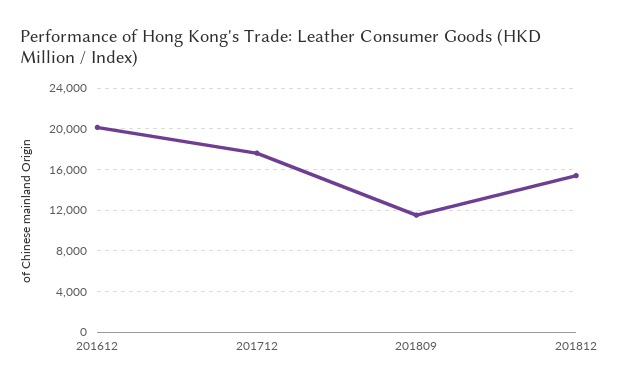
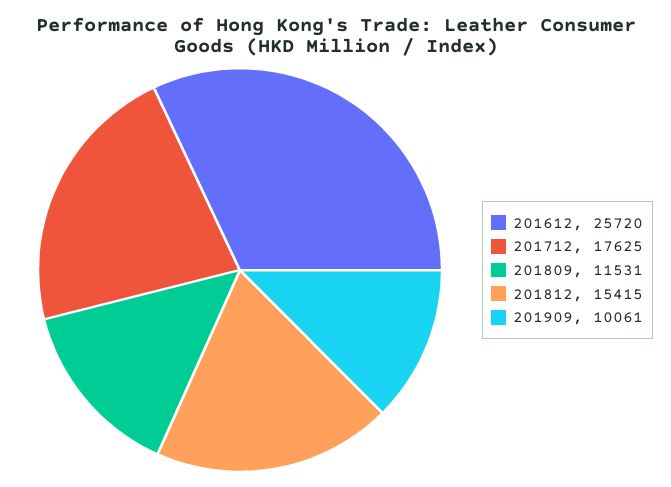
201612: 20000 -> 25720
201909: none -> 10061

